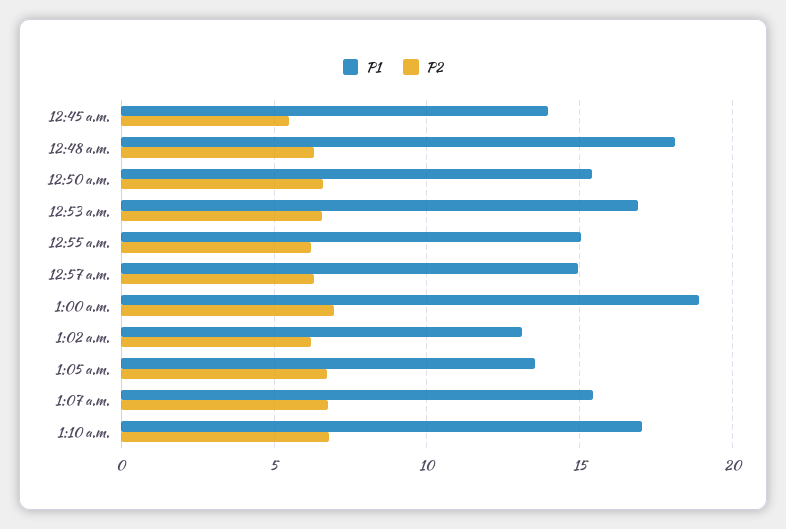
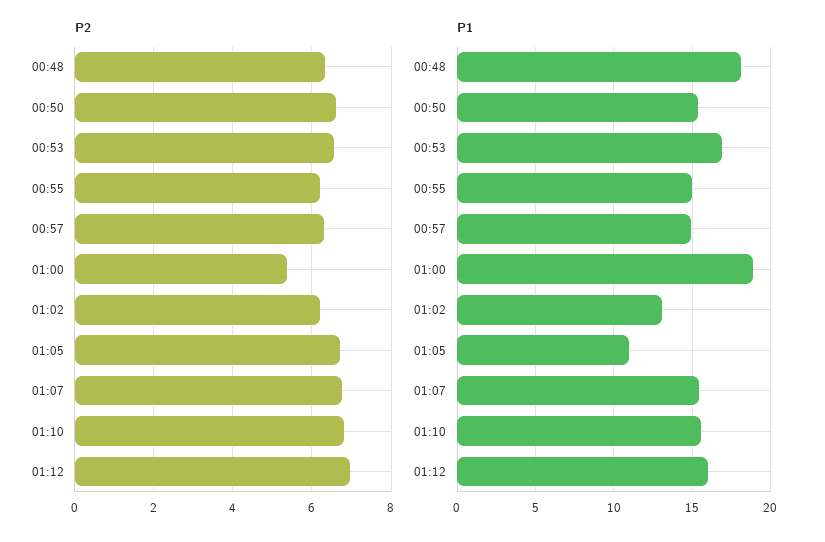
P1, 12:45 a.m.: 14 -> none
P2, 12:45 a.m.: 5.5 -> none
P2, 1:00 a.m.: 7 -> 5.4
P1, 1:05 a.m.: 13.5 -> 11
P1, 1:10 a.m.: 17 -> 15.5
P2, 01:12: none -> 7
P1, 01:12: none -> 16

